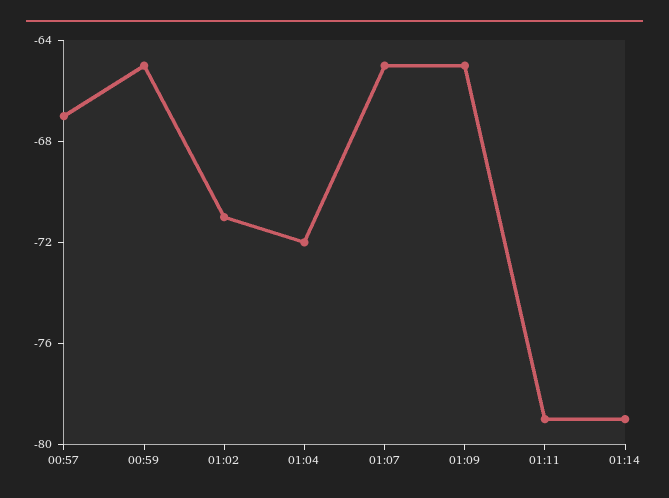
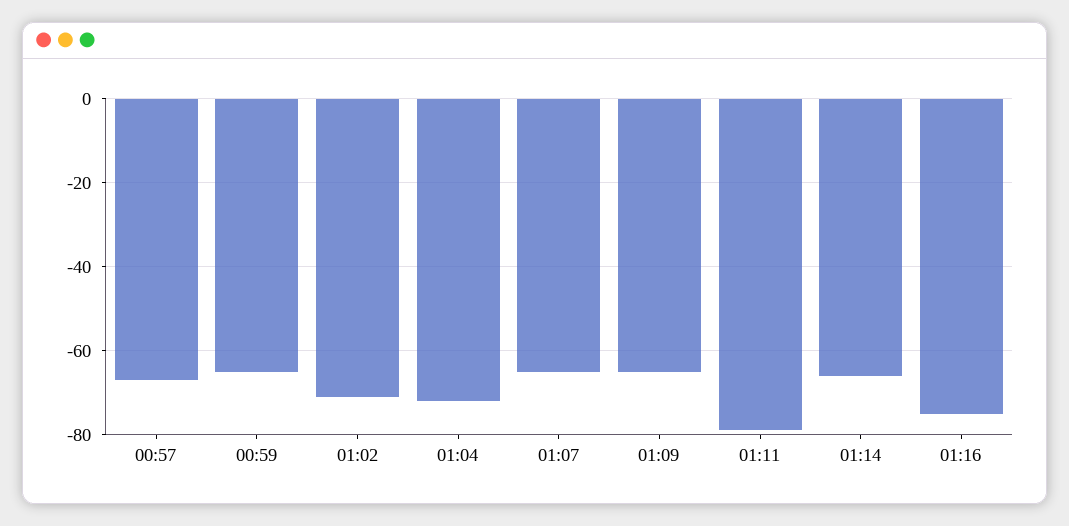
01:14: -79 -> -65
01:16: none -> -75

